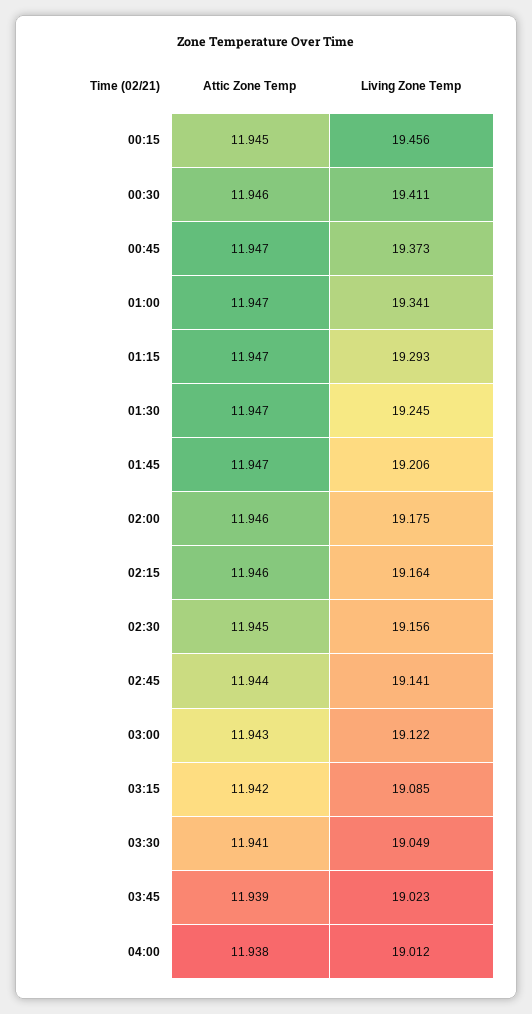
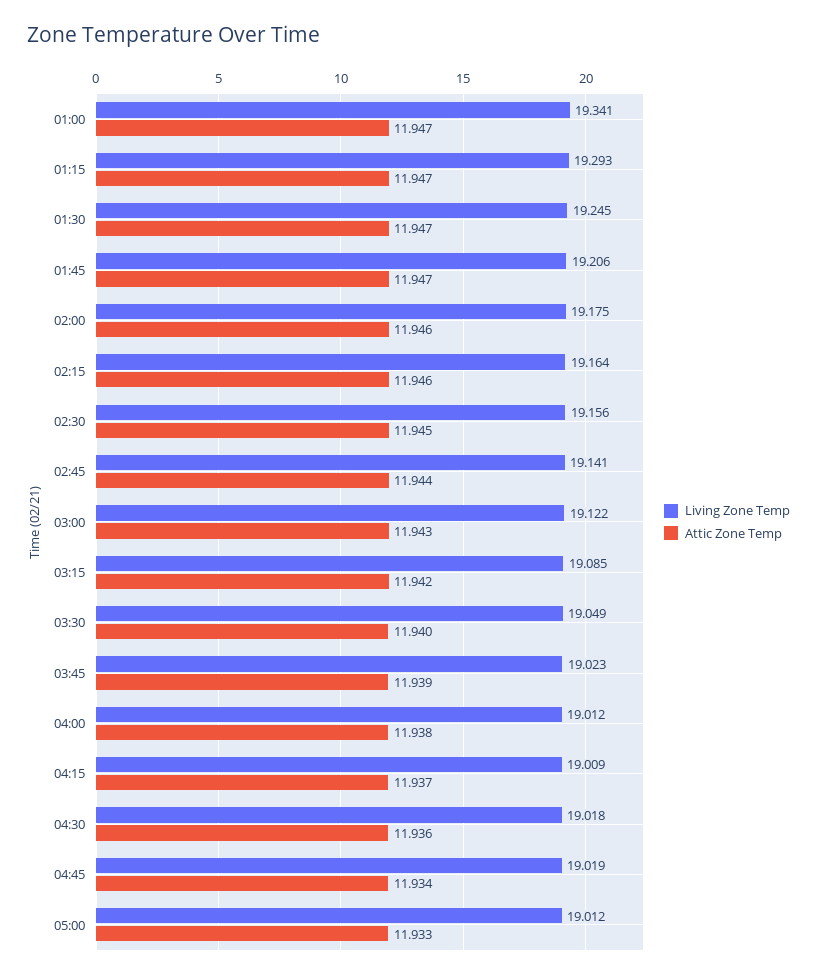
Attic Zone Temp, 00:15: 11.945 -> none
Living Zone Temp, 00:15: 19.456 -> none
Attic Zone Temp, 00:30: 11.946 -> none
Living Zone Temp, 00:30: 19.411 -> none
Attic Zone Temp, 00:45: 11.947 -> none
Living Zone Temp, 00:45: 19.373 -> none
Attic Zone Temp, 03:30: 11.941 -> 11.94
Living Zone Temp, 04:15: none -> 19.009
Attic Zone Temp, 04:15: none -> 11.937
Living Zone Temp, 04:30: none -> 19.018
Attic Zone Temp, 04:30: none -> 11.936
Living Zone Temp, 04:45: none -> 19.019
Attic Zone Temp, 04:45: none -> 11.934
Living Zone Temp, 05:00: none -> 19.012
Attic Zone Temp, 05:00: none -> 11.933

